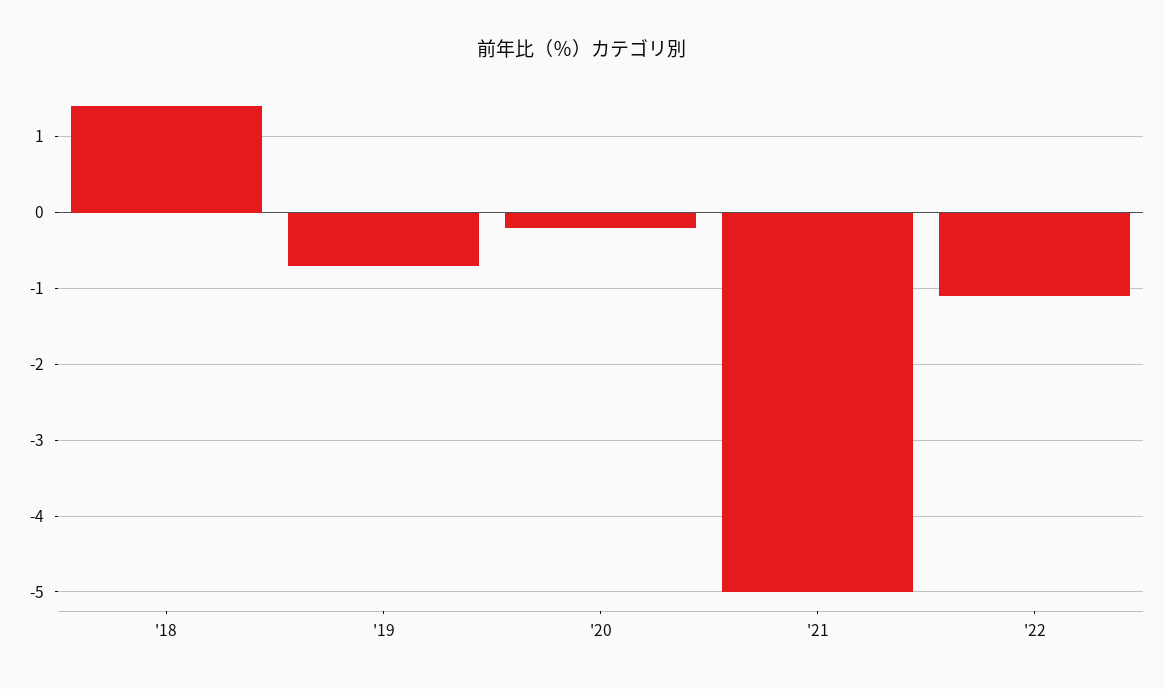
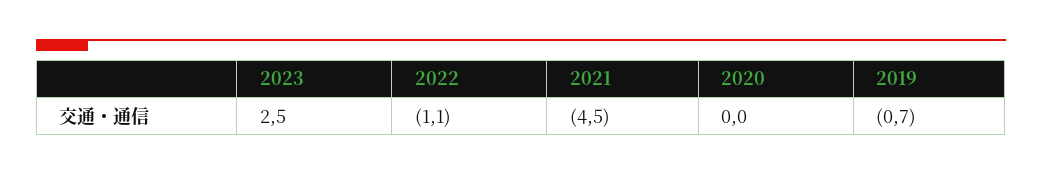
'18: 1.4 -> none
'20: -0.2 -> 0
'21: -5 -> -4.5
2023: none -> 2.5

